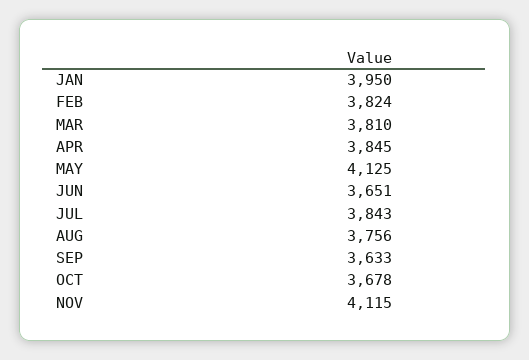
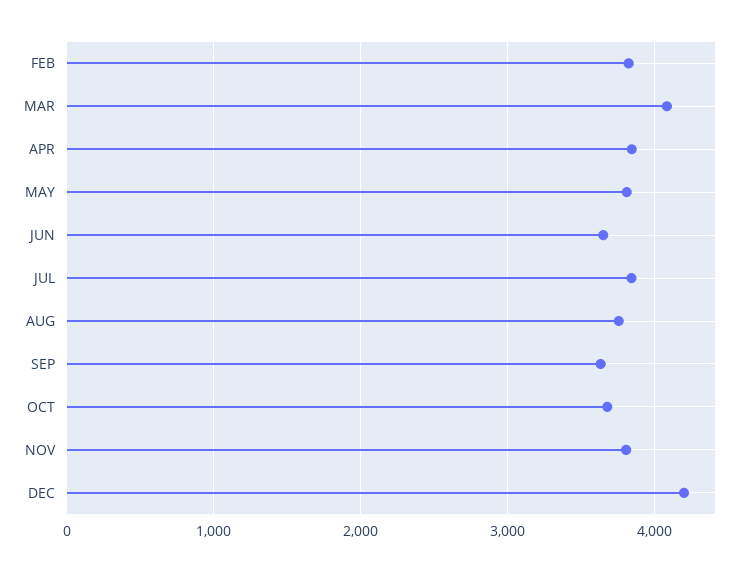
JAN: 3950 -> none
MAR: 3810 -> 4100
MAY: 4125 -> 3800
NOV: 4115 -> 3800
DEC: none -> 4200

